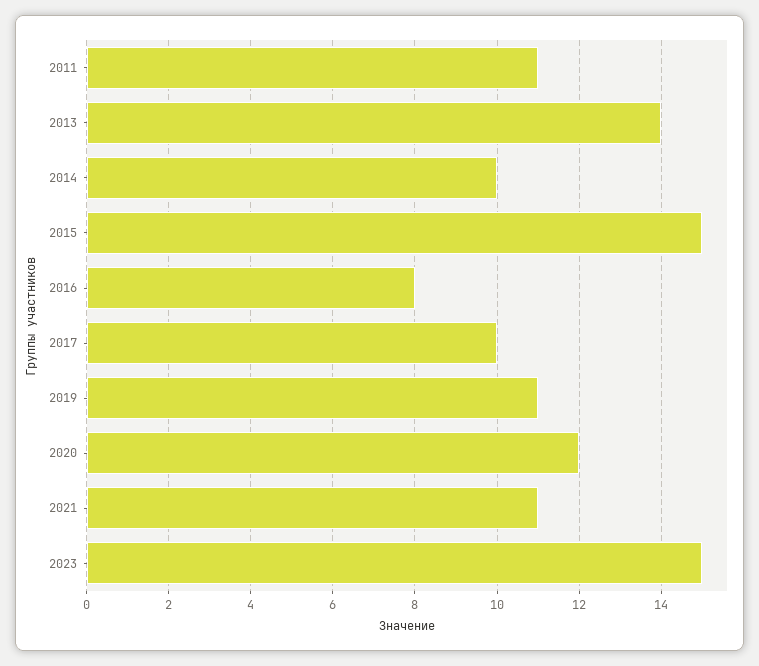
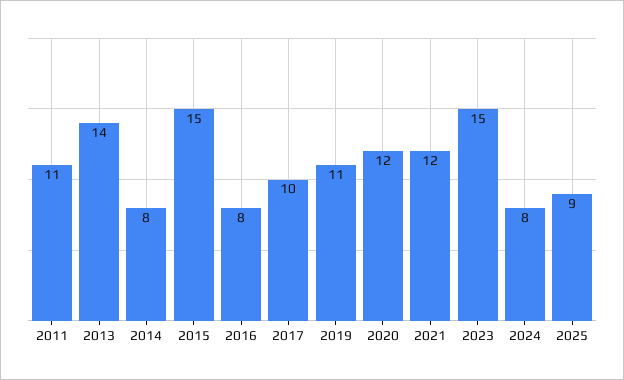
2014: 10 -> 8
2021: 11 -> 12
2024: none -> 8
2025: none -> 9

